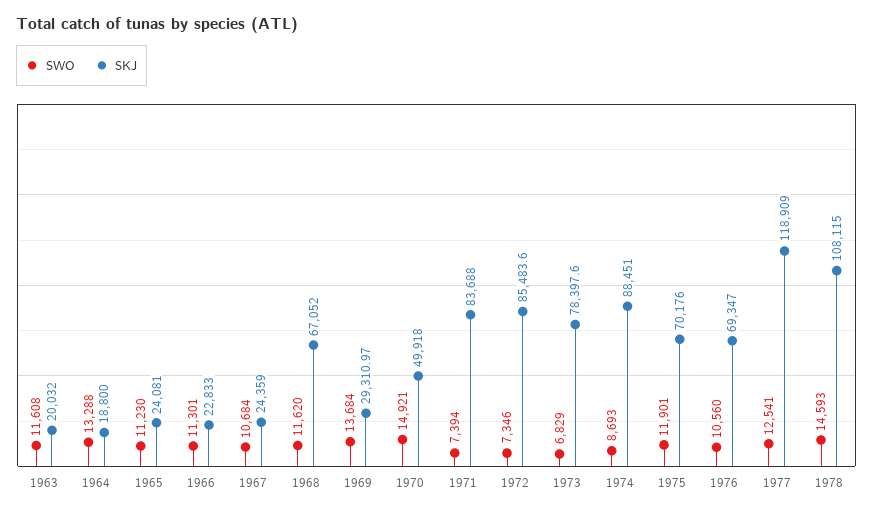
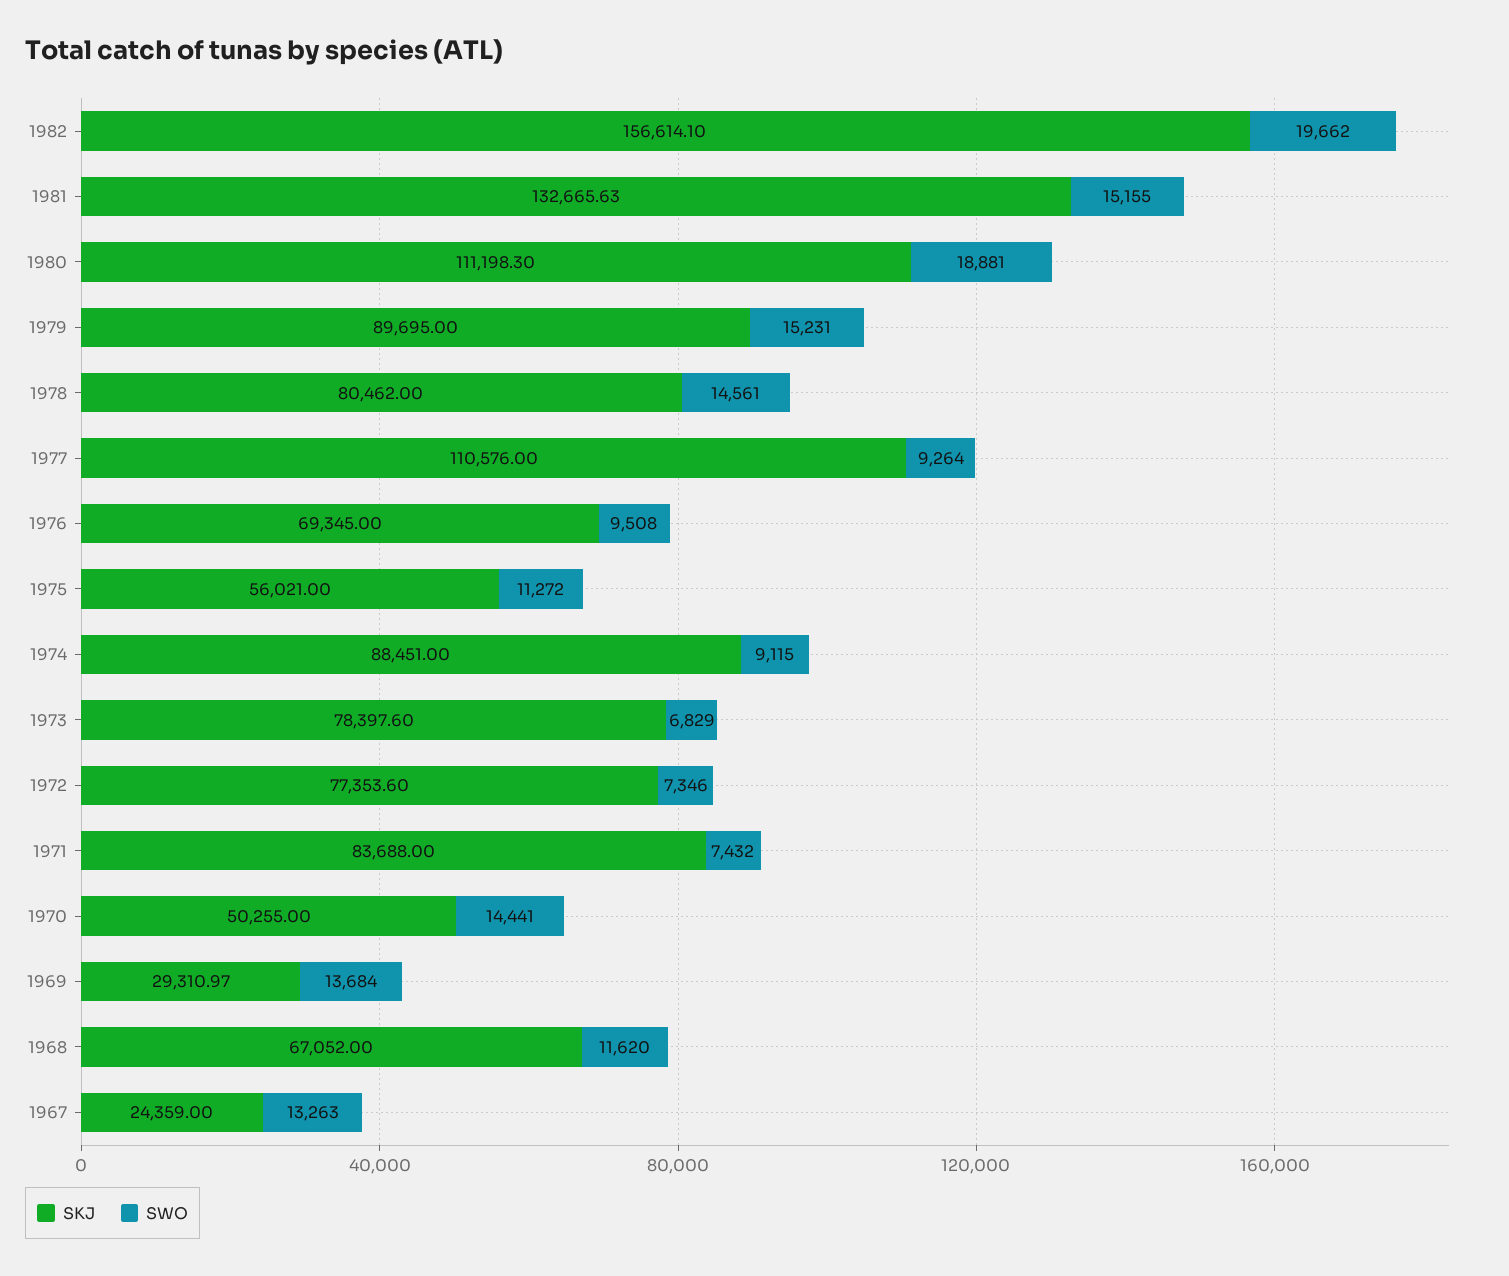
SWO, 1963: 11608 -> none
SKJ, 1963: 20032 -> none
SWO, 1964: 13288 -> none
SKJ, 1964: 18800 -> none
SWO, 1965: 11230 -> none
SKJ, 1965: 24081 -> none
SWO, 1966: 11301 -> none
SKJ, 1966: 22833 -> none
SWO, 1967: 10684 -> 13263
SWO, 1970: 14921 -> 14441
SKJ, 1970: 49918 -> 50255
SWO, 1971: 7394 -> 7432
SKJ, 1972: 85483.6 -> 77353.6
SWO, 1974: 8693 -> 9115
SWO, 1975: 11901 -> 11272
SKJ, 1975: 70176 -> 56021
SWO, 1976: 10560 -> 9508
SKJ, 1976: 69347 -> 69345
SWO, 1977: 12541 -> 9264
SKJ, 1977: 118909 -> 110576
SWO, 1978: 14593 -> 14561
SKJ, 1978: 108115 -> 80462
SKJ, 1982: none -> 156614.1
SWO, 1982: none -> 19662
SKJ, 1981: none -> 132665.63
SWO, 1981: none -> 15155
SKJ, 1980: none -> 111198.3
SWO, 1980: none -> 18881
SKJ, 1979: none -> 89695
SWO, 1979: none -> 15231

